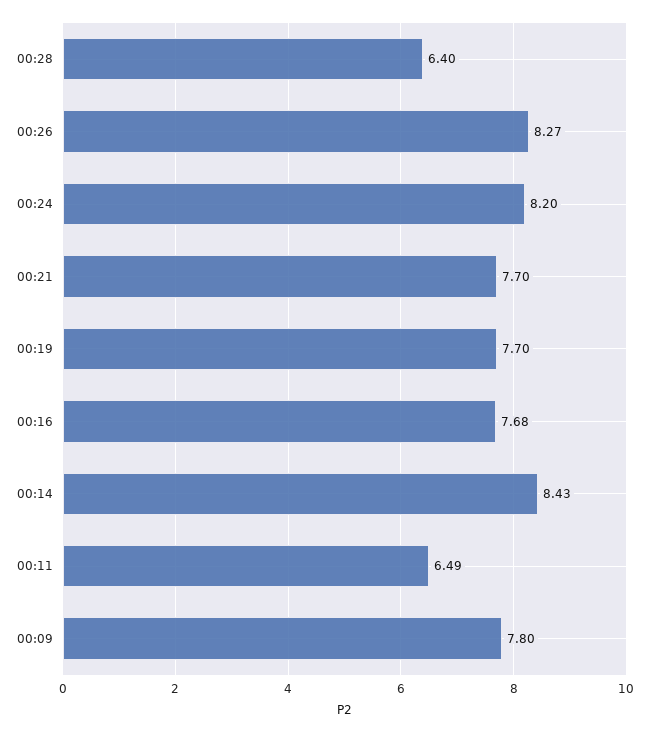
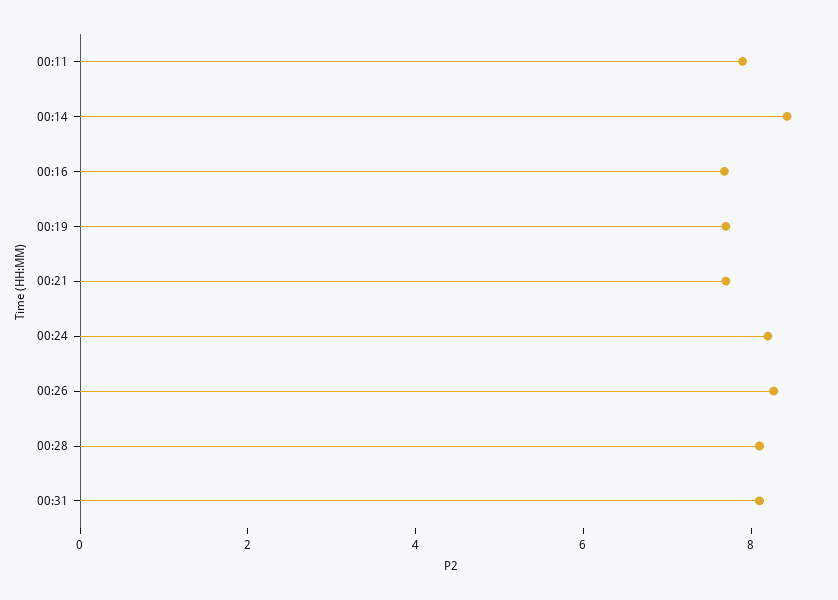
00:28: 6.4 -> 8
00:11: 6.49 -> 8
00:09: 7.8 -> none
00:31: none -> 8

